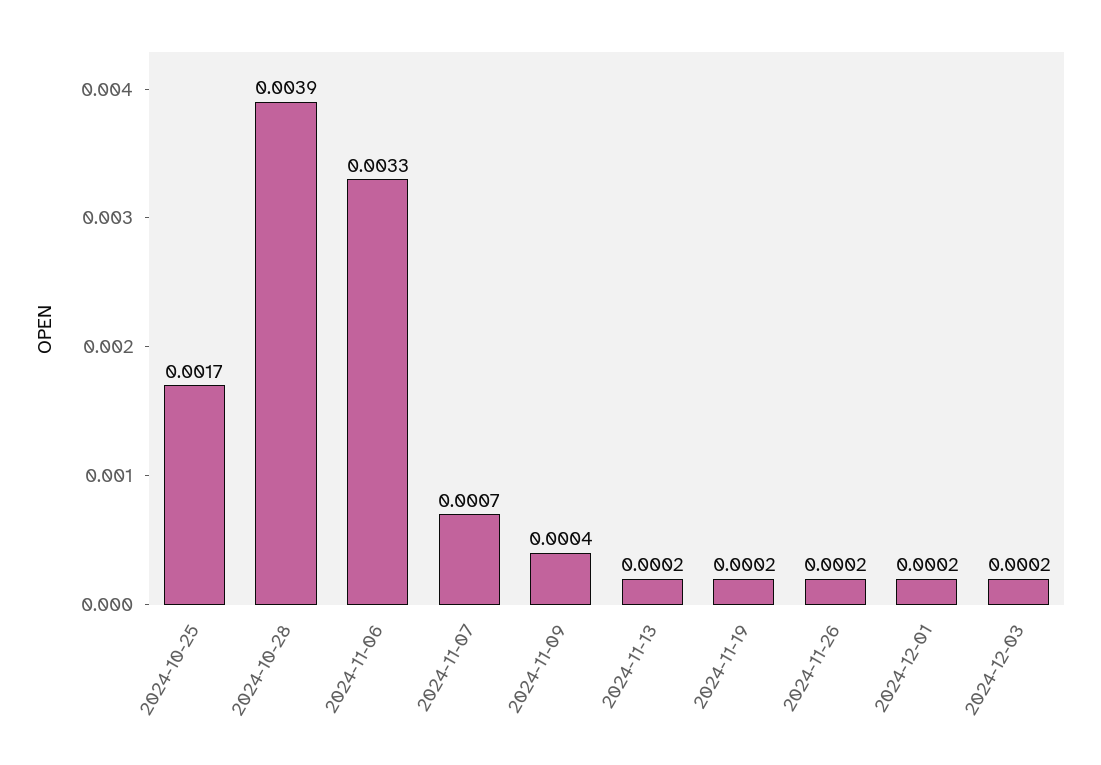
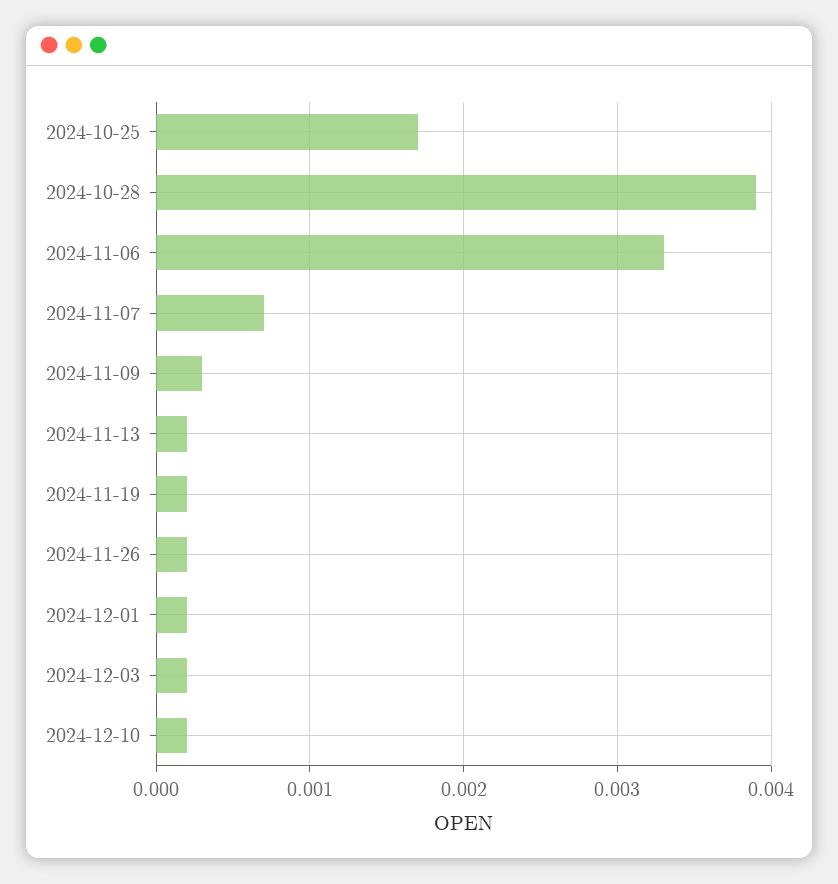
2024-11-09: 0.0004 -> 0.0003
2024-12-10: none -> 0.0002

